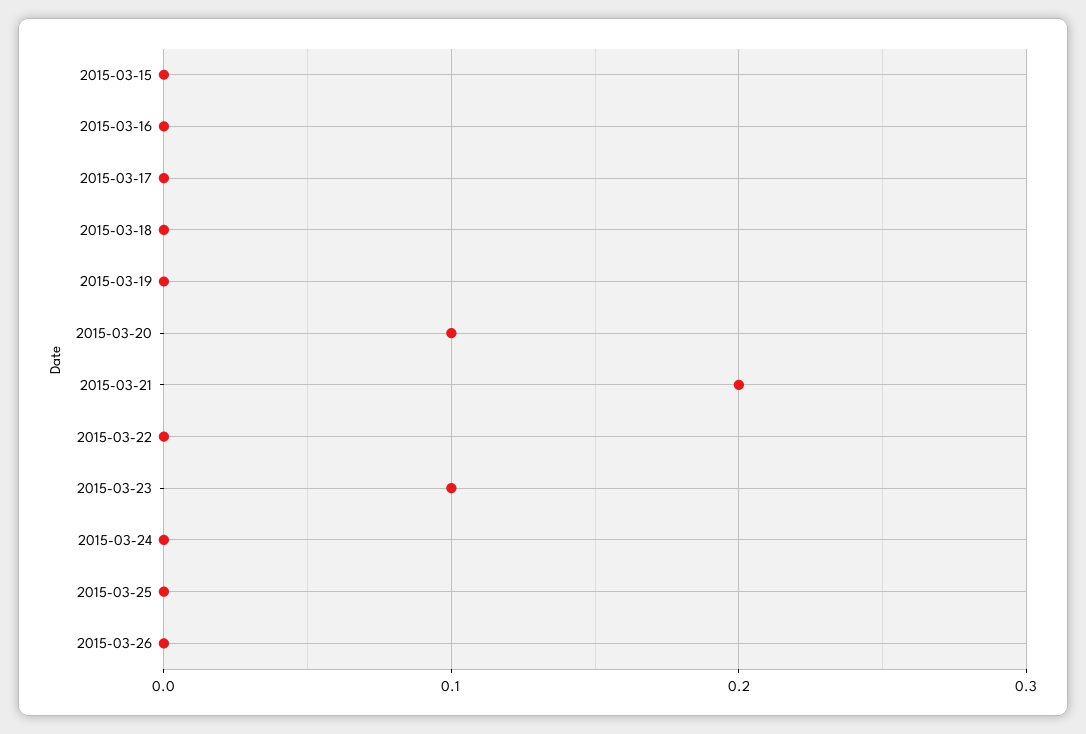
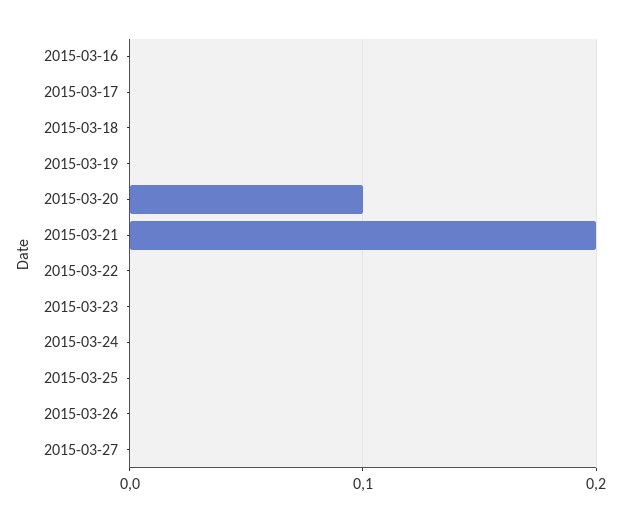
2015-03-15: 0 -> none
2015-03-23: 0.1 -> 0
2015-03-27: none -> 0

